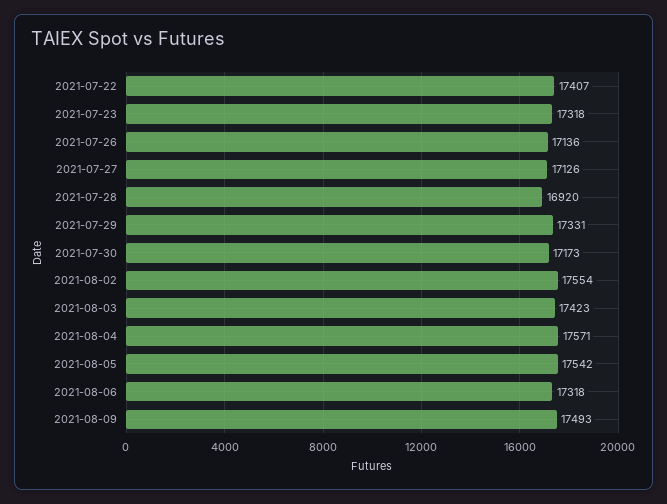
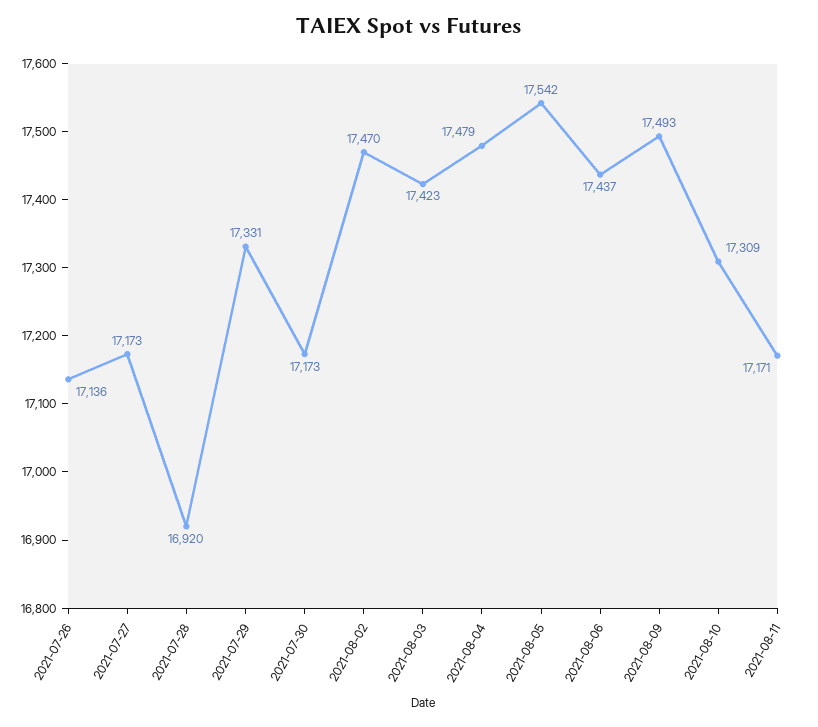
2021-07-22: 17407 -> none
2021-07-23: 17318 -> none
2021-07-27: 17126 -> 17173
2021-08-02: 17554 -> 17470
2021-08-04: 17571 -> 17479
2021-08-06: 17318 -> 17437
2021-08-10: none -> 17309
2021-08-11: none -> 17171

